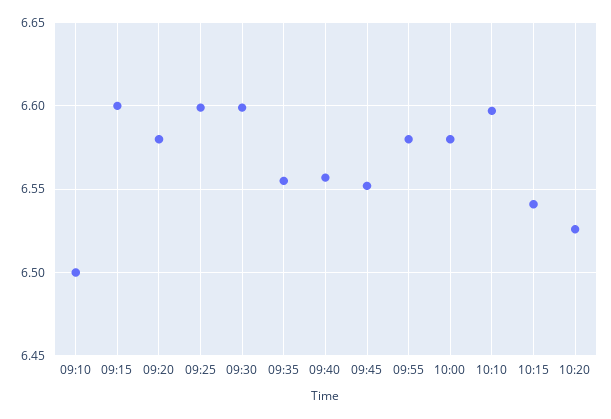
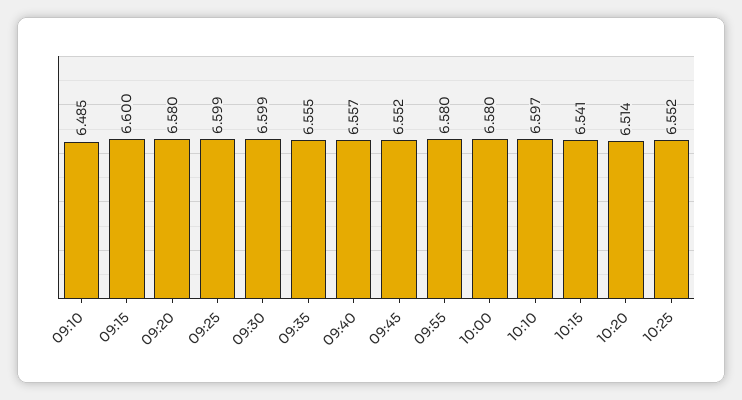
09:10: 6.5 -> 6.485
10:20: 6.525 -> 6.514
10:25: none -> 6.552

